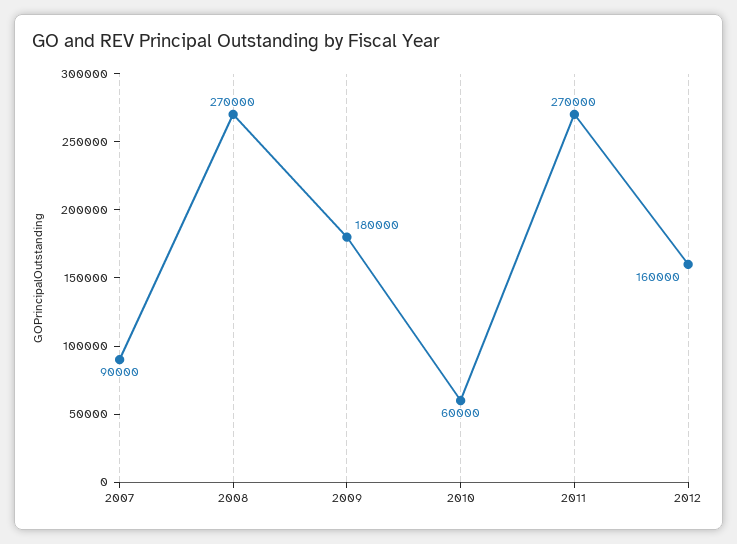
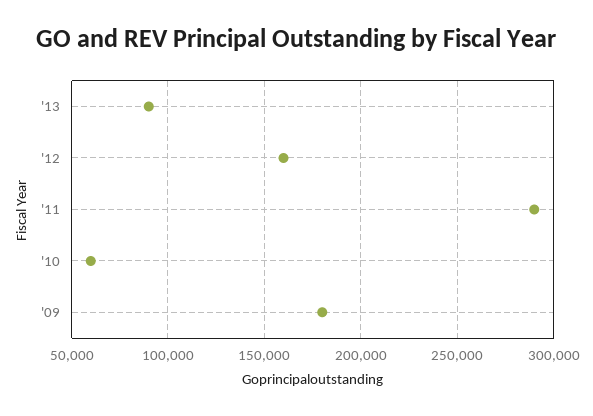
2007: 90000 -> none
2008: 270000 -> none
2011: 270000 -> 290000
'13: none -> 90000

